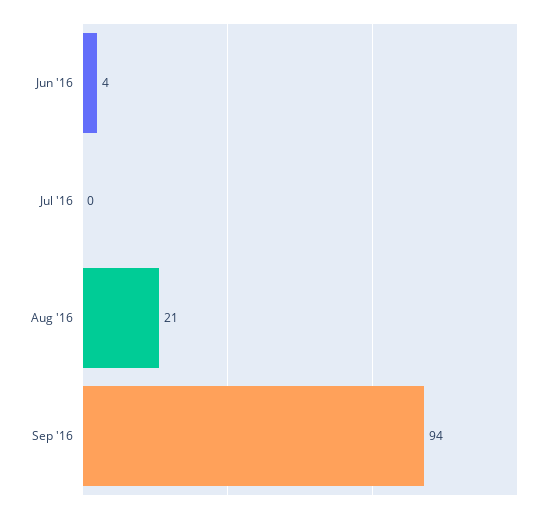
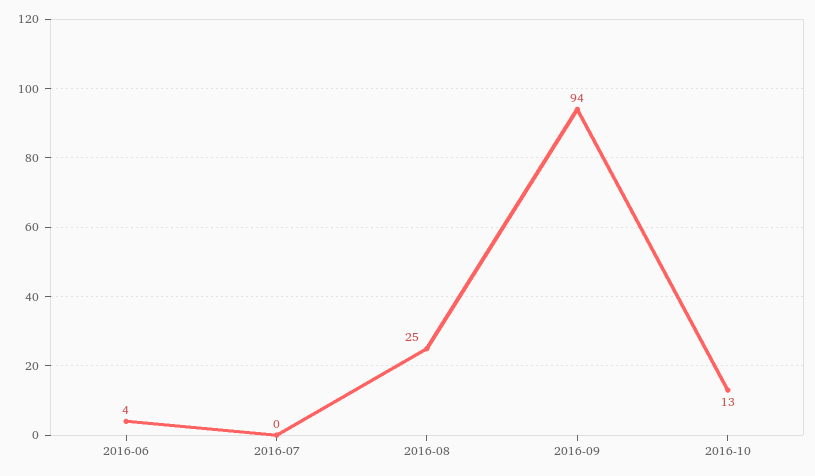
Aug '16: 21 -> 25
2016-10: none -> 13

